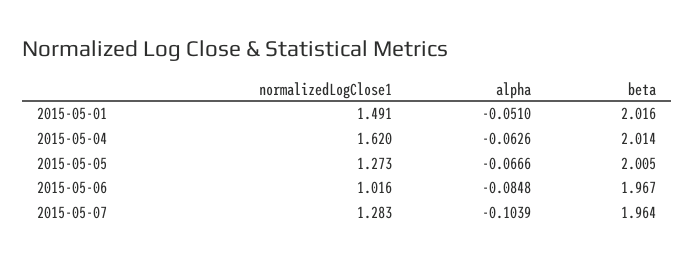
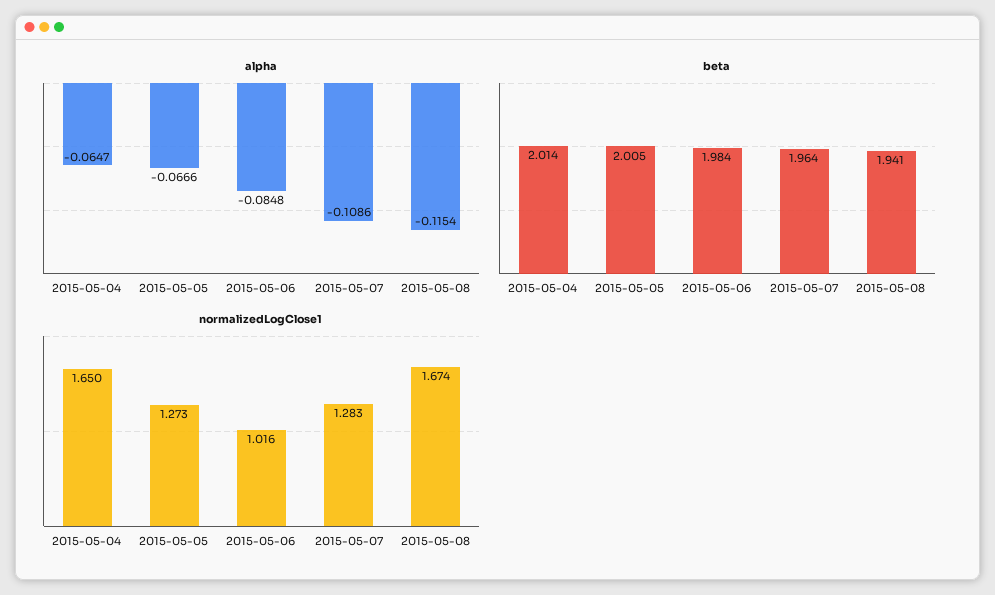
normalizedLogClose1, 2015-05-01: 1.491 -> none
alpha, 2015-05-01: -0.051 -> none
beta, 2015-05-01: 2.016 -> none
normalizedLogClose1, 2015-05-04: 1.62 -> 1.65
alpha, 2015-05-04: -0.0626 -> -0.0647
beta, 2015-05-06: 1.967 -> 1.984
alpha, 2015-05-07: -0.1039 -> -0.1086
alpha, 2015-05-08: none -> -0.1154
beta, 2015-05-08: none -> 1.941
normalizedLogClose1, 2015-05-08: none -> 1.674

